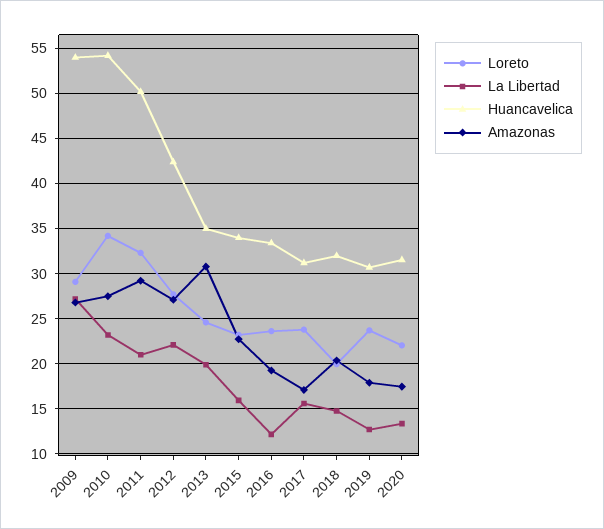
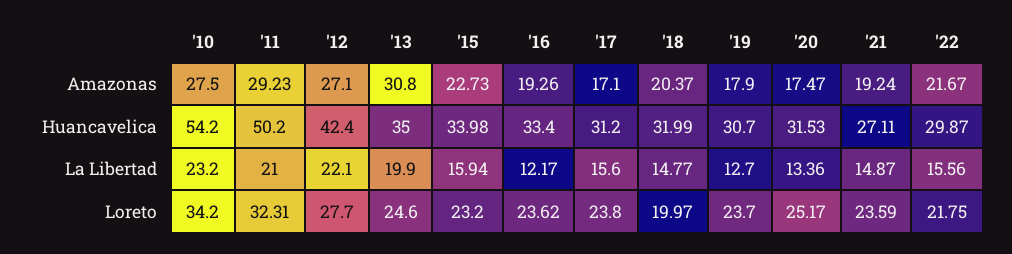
Loreto, 2009: 29 -> none
La Libertad, 2009: 27 -> none
Huancavelica, 2009: 54 -> none
Amazonas, 2009: 27 -> none
Loreto, 2020: 22 -> 25.17
Amazonas, '21: none -> 19.24
Amazonas, '22: none -> 21.67
Huancavelica, '21: none -> 27.11
Huancavelica, '22: none -> 29.87
La Libertad, '21: none -> 14.87
La Libertad, '22: none -> 15.56
Loreto, '21: none -> 23.59
Loreto, '22: none -> 21.75

